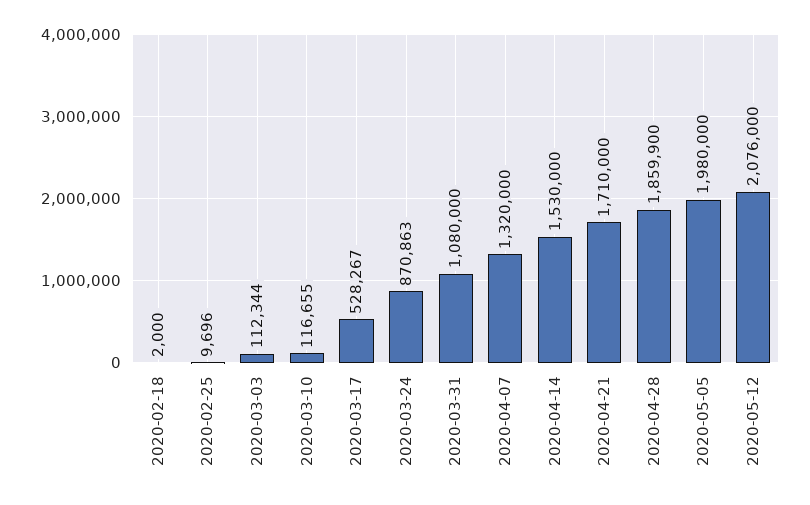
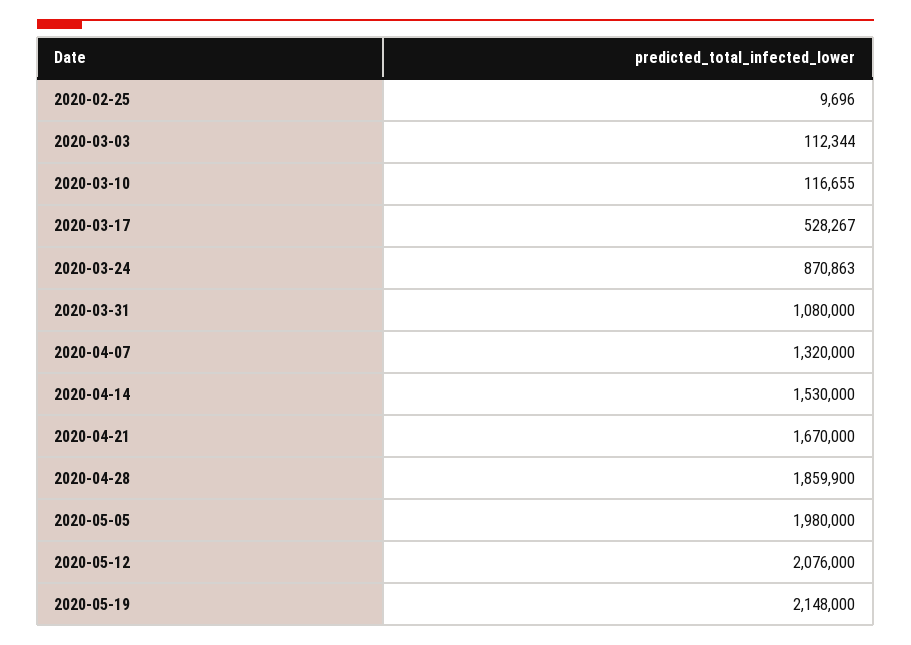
2020-02-18: 2000 -> none
2020-04-21: 1710000 -> 1670000
2020-05-19: none -> 2148000

